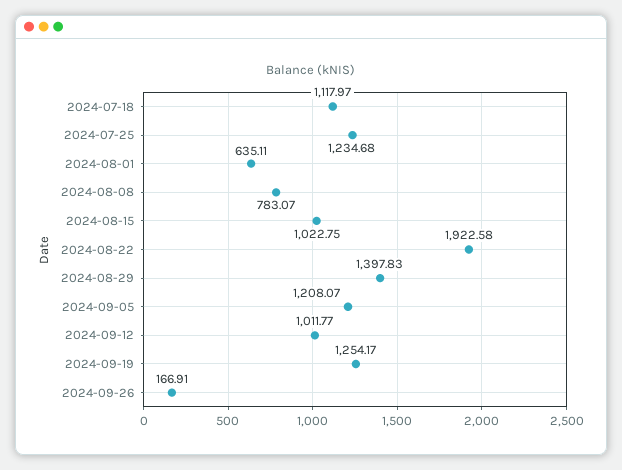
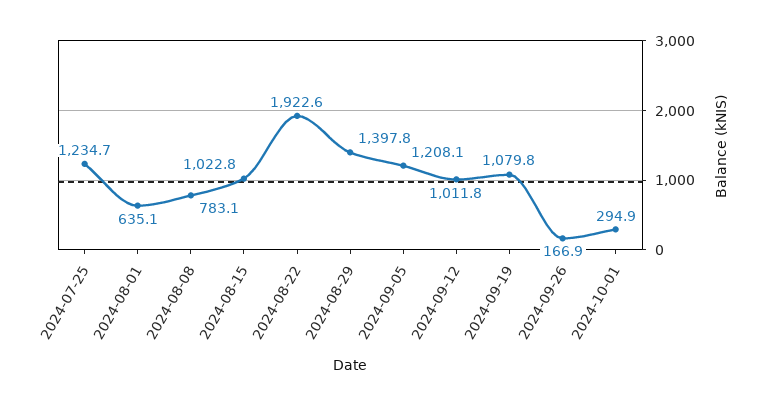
2024-07-18: 1117.97 -> none
2024-09-19: 1254.17 -> 1079.8
2024-10-01: none -> 294.9

